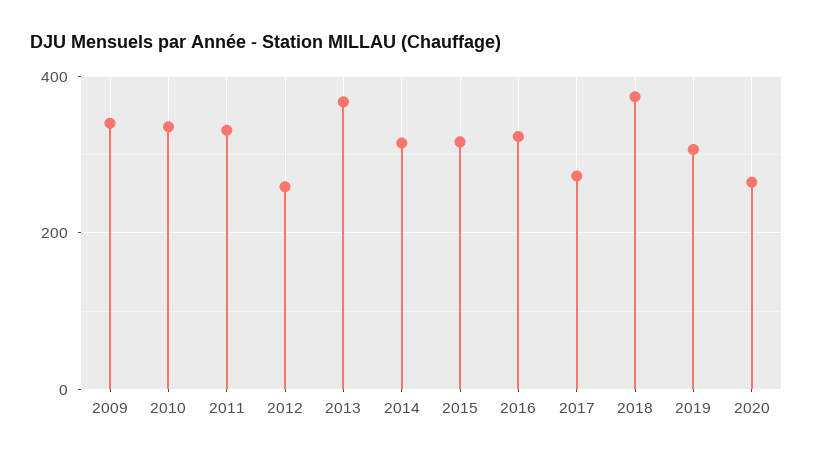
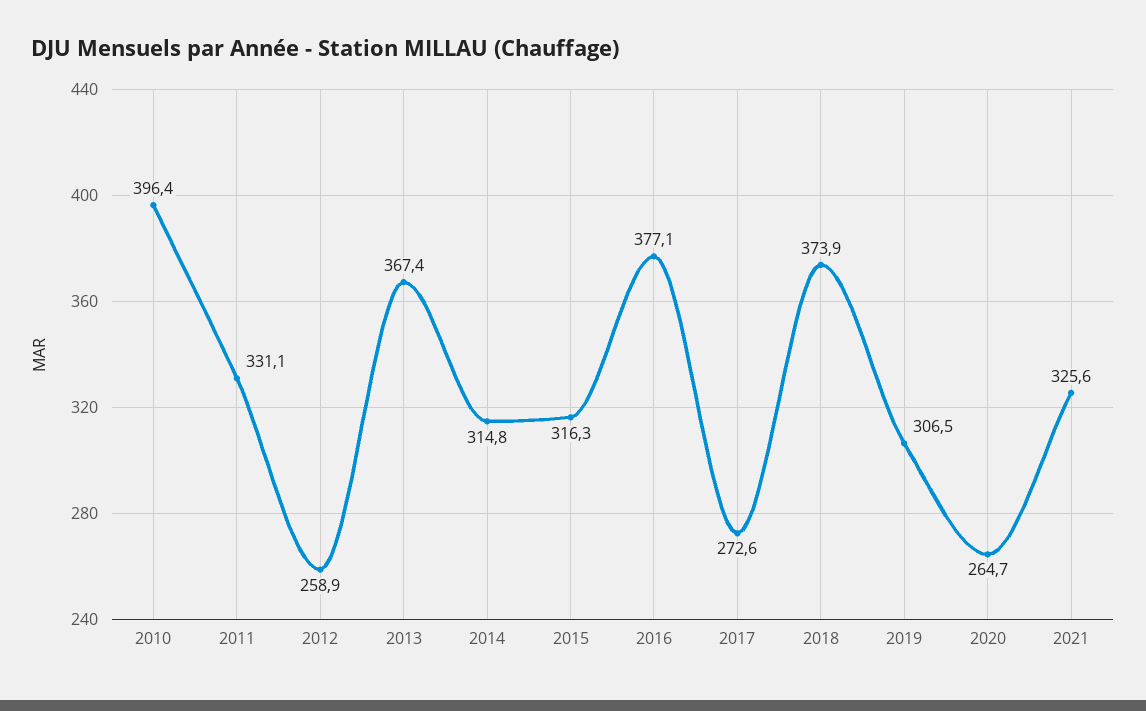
2009: 340 -> none
2010: 340 -> 396.4
2016: 320 -> 377.1
2021: none -> 325.6

